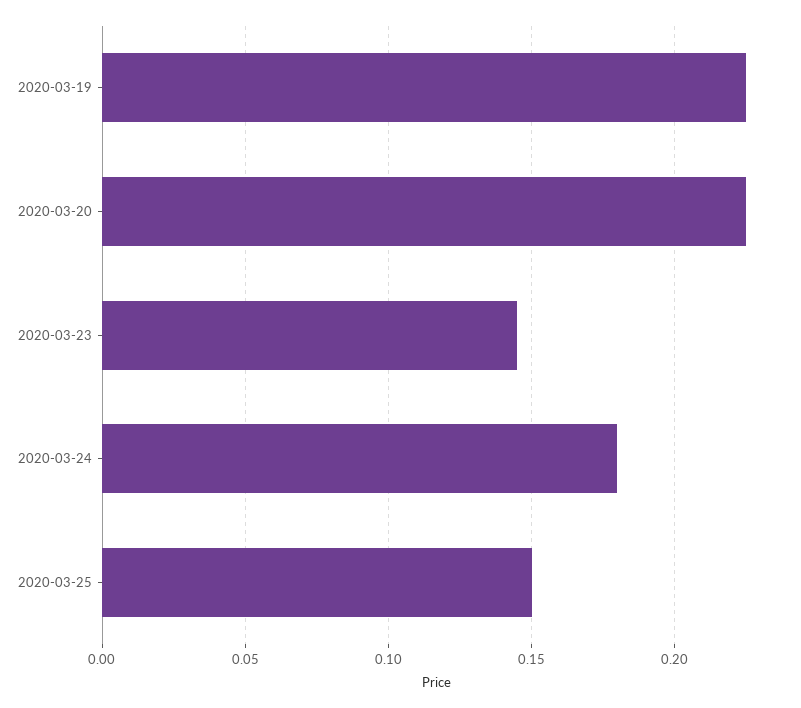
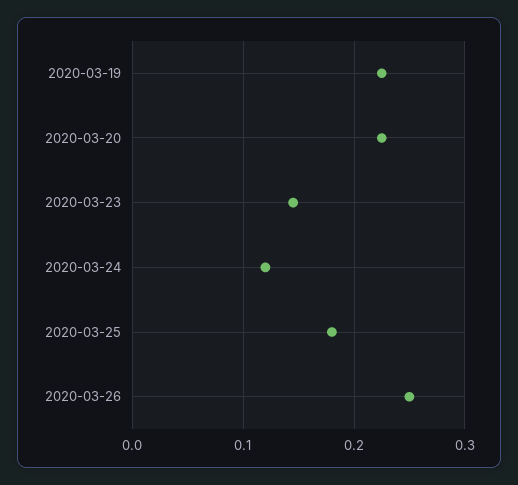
2020-03-24: 0.18 -> 0.12
2020-03-25: 0.15 -> 0.18
2020-03-26: none -> 0.25

